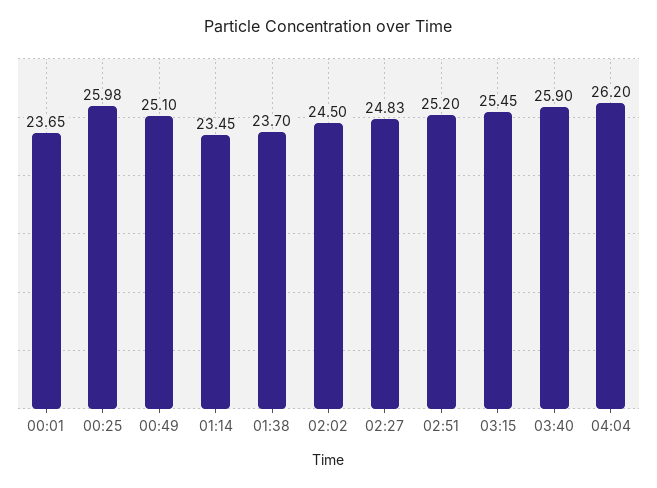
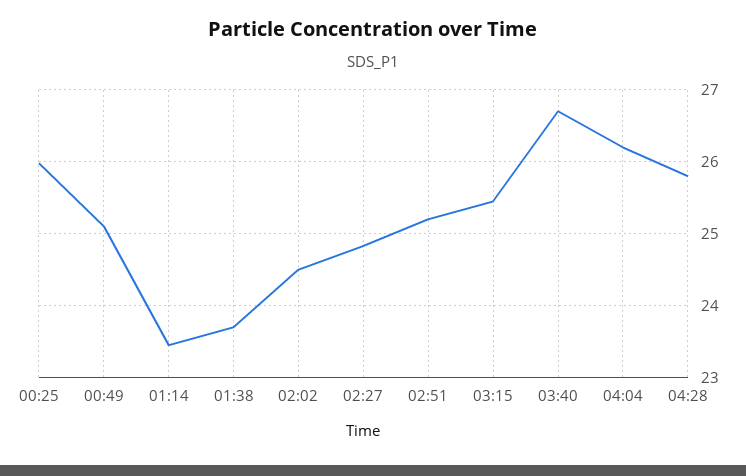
00:01: 23.65 -> none
03:40: 25.9 -> 26.7
04:28: none -> 25.8

